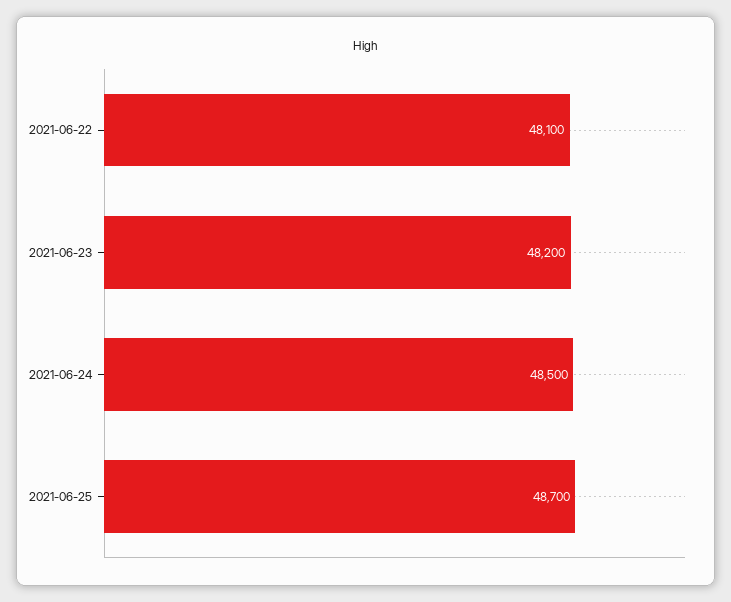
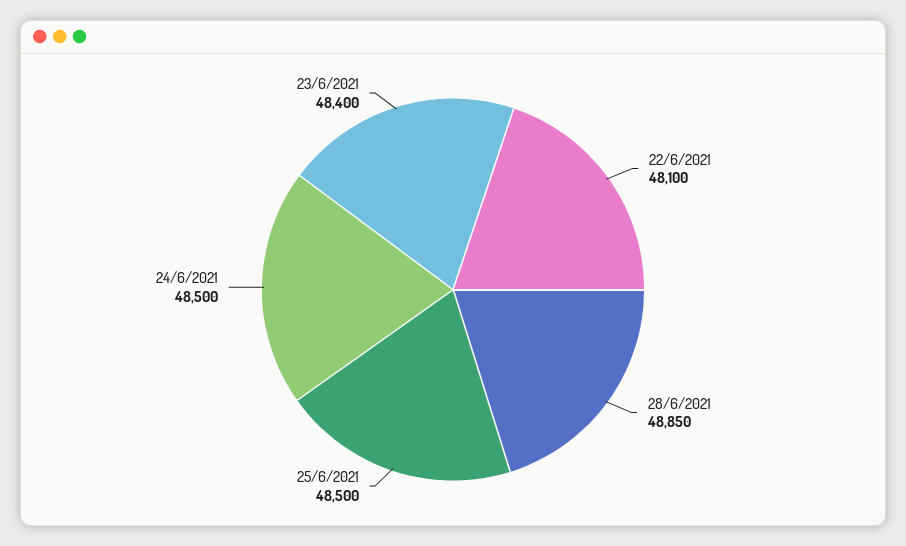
2021-06-23: 48200 -> 48400
2021-06-25: 48700 -> 48500
28/6/2021: none -> 48850

